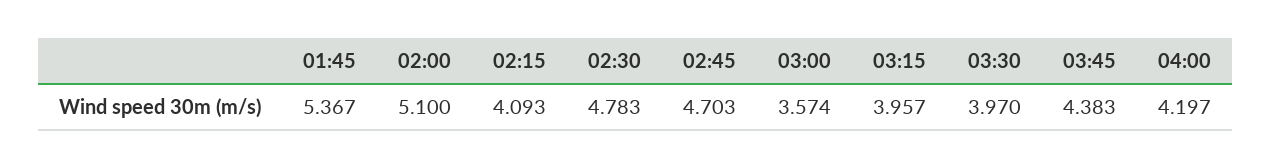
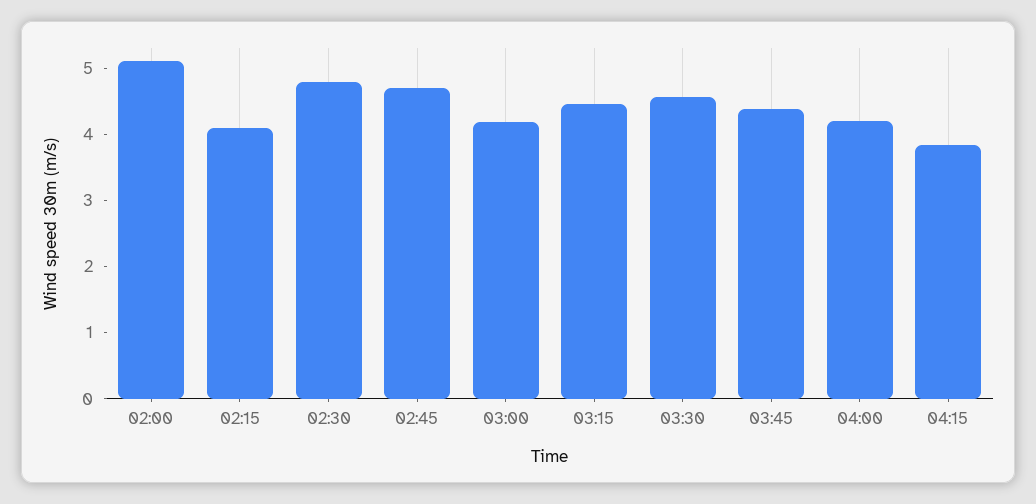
01:45: 5.367 -> none
03:00: 3.574 -> 4.2
03:15: 3.957 -> 4.4
03:30: 3.97 -> 4.6
04:15: none -> 3.8

